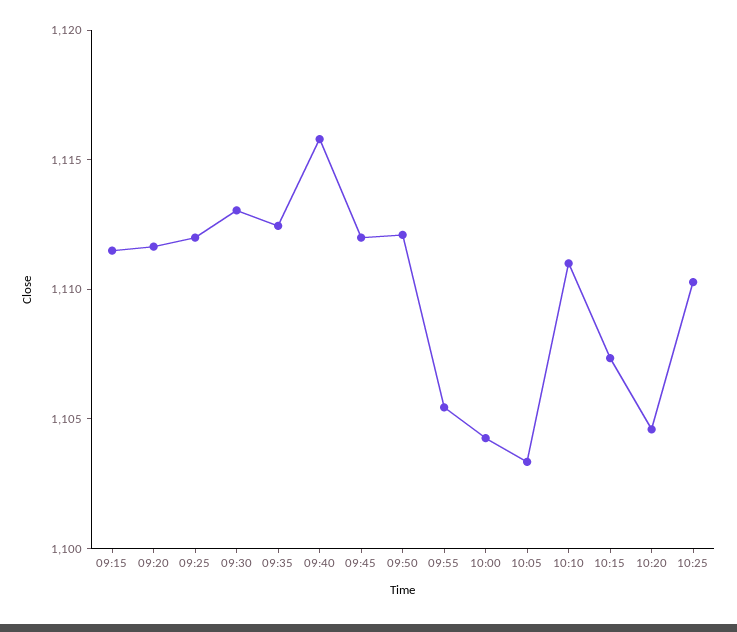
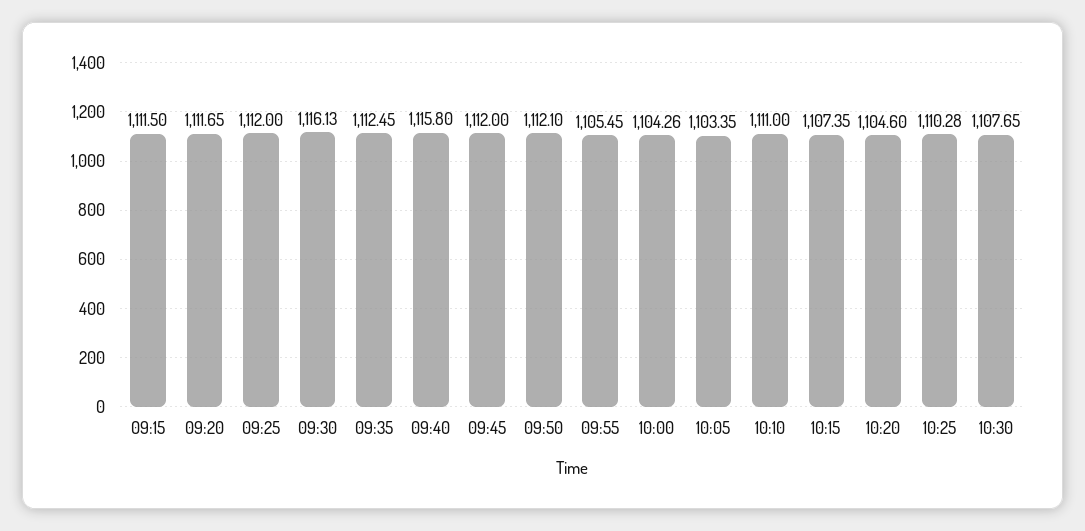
09:30: 1113 -> 1116.13
10:30: none -> 1107.65

